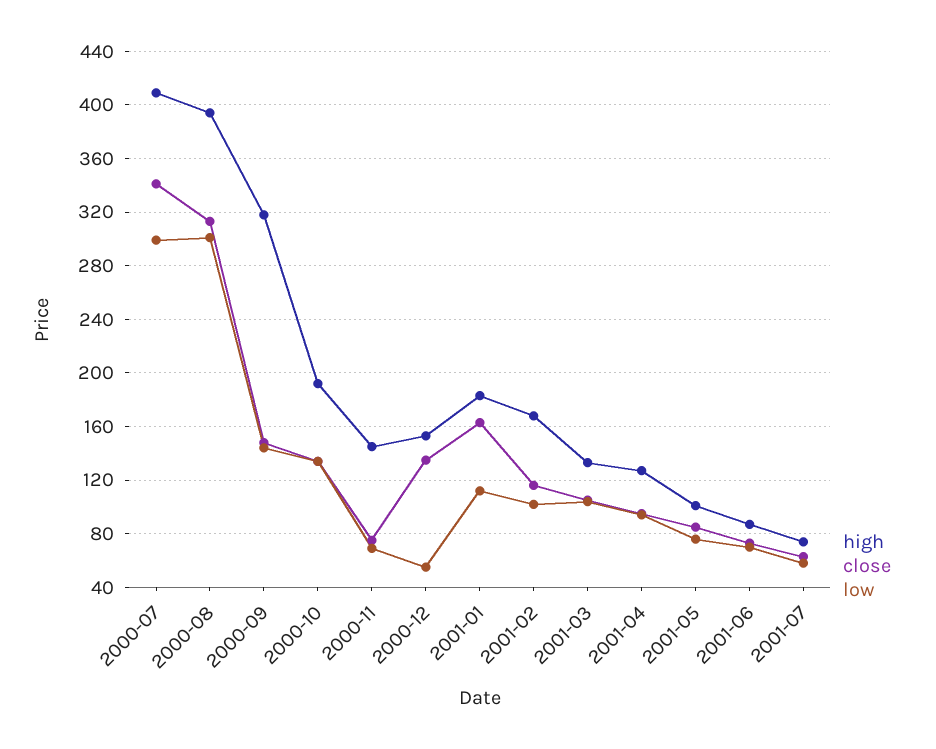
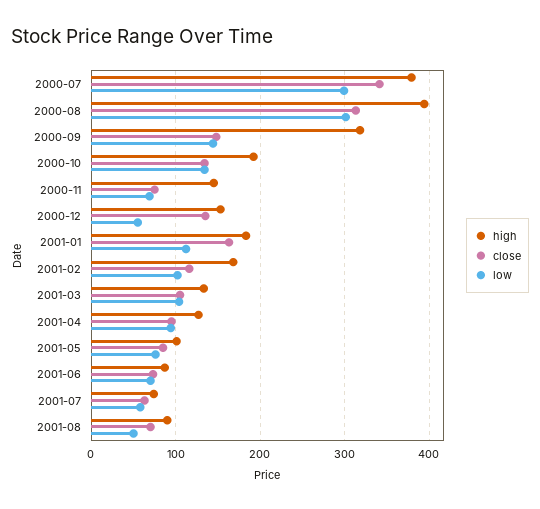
high, 2000-07: 410 -> 380
high, 2001-08: none -> 90
close, 2001-08: none -> 70
low, 2001-08: none -> 50

